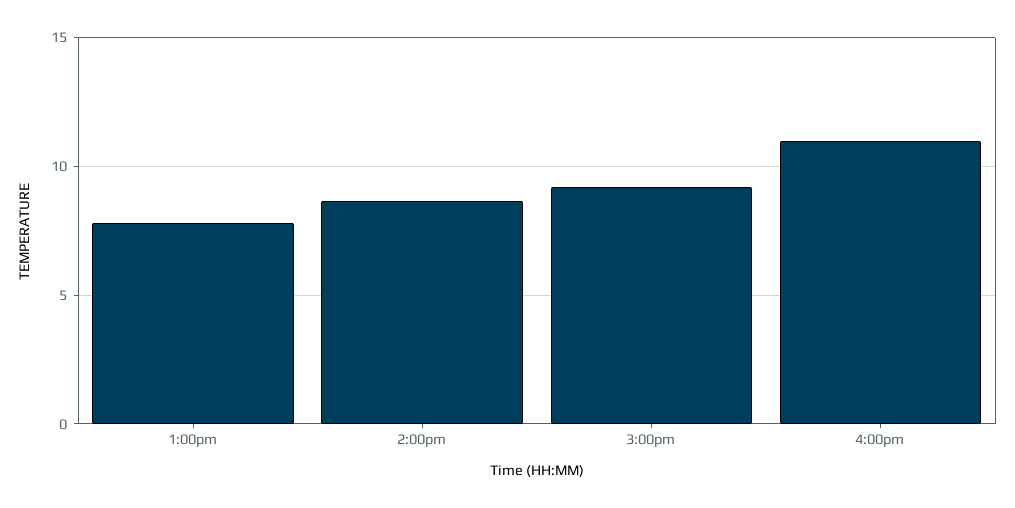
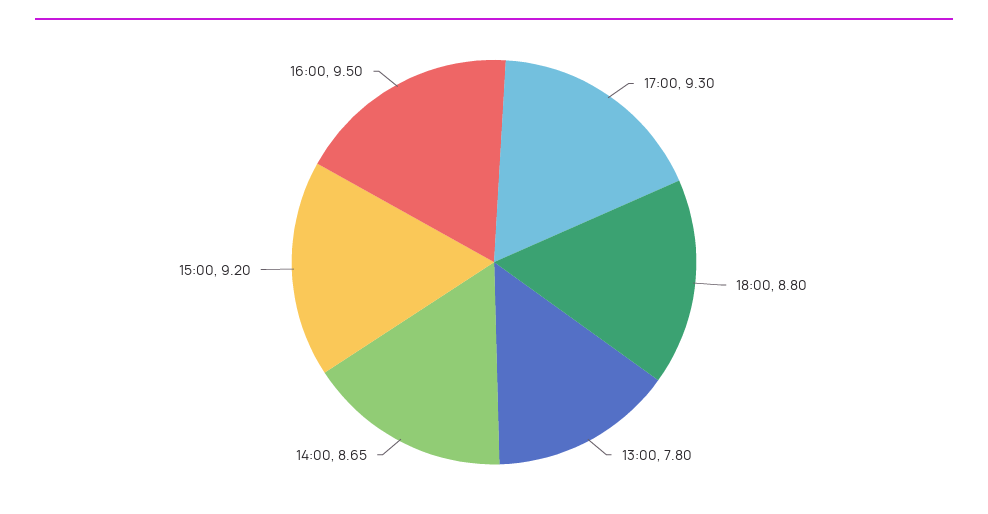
4:00pm: 11 -> 9.5
17:00: none -> 9.3
18:00: none -> 8.8

